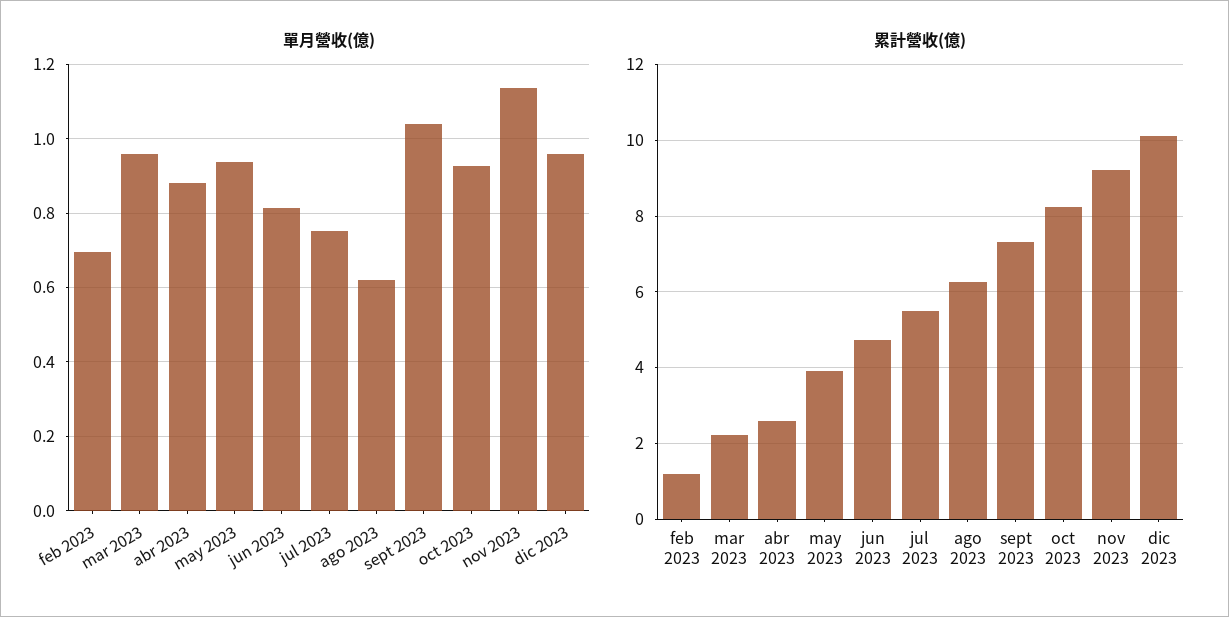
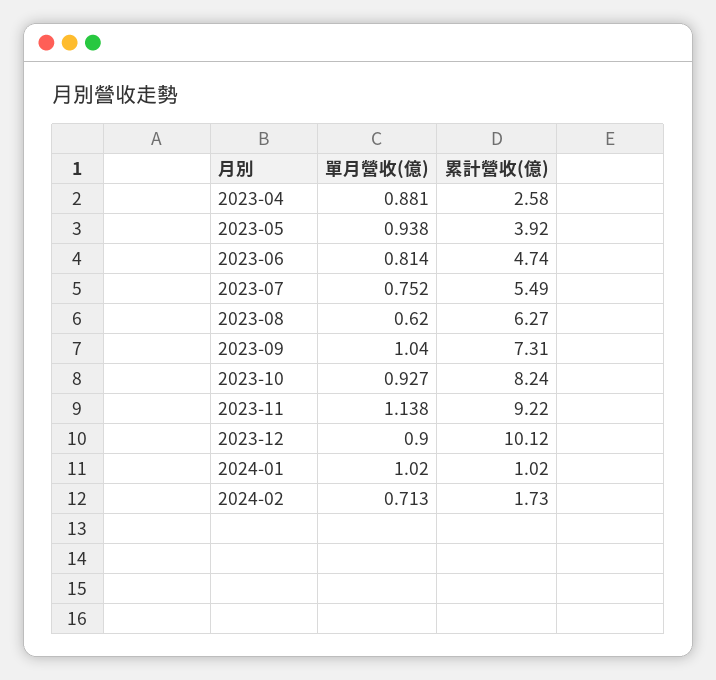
單月營收(億), feb 2023: 0.7 -> none
單月營收(億), mar 2023: 0.96 -> none
單月營收(億), dic 2023: 0.96 -> 0.9
累計營收(億), feb 2023: 1.2 -> none
累計營收(億), mar 2023: 2.2 -> none
單月營收(億), 2024-01: none -> 1.02
累計營收(億), 2024-01: none -> 1.02
單月營收(億), 2024-02: none -> 0.713
累計營收(億), 2024-02: none -> 1.73

